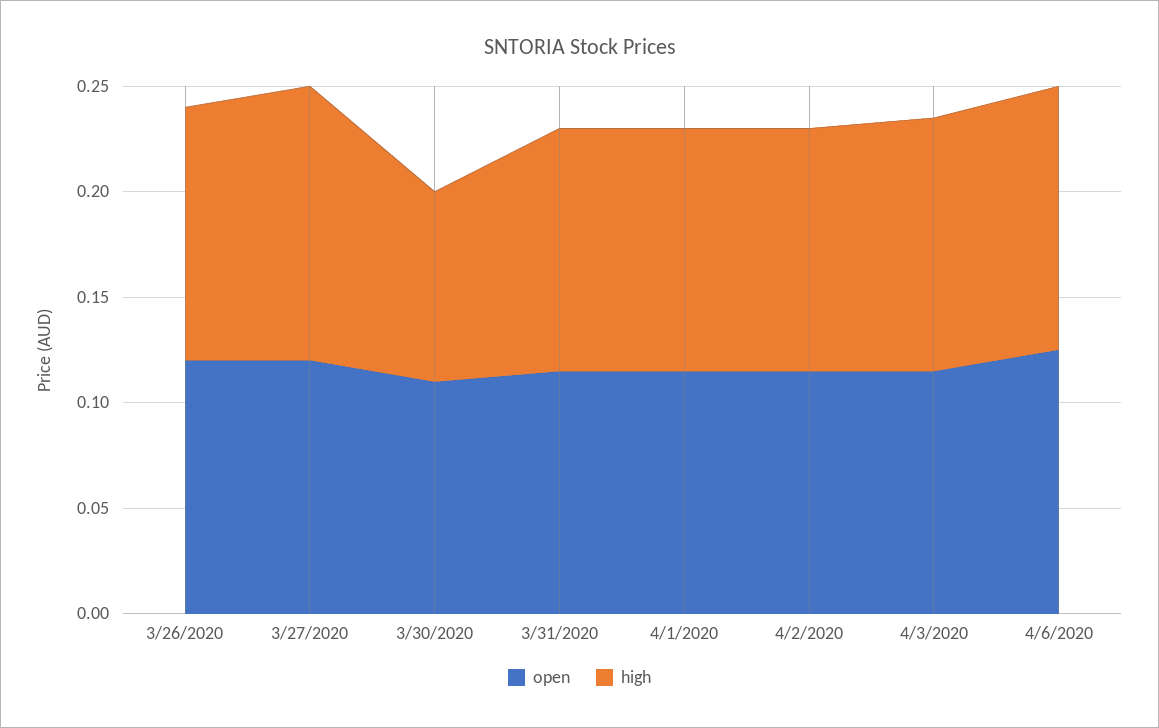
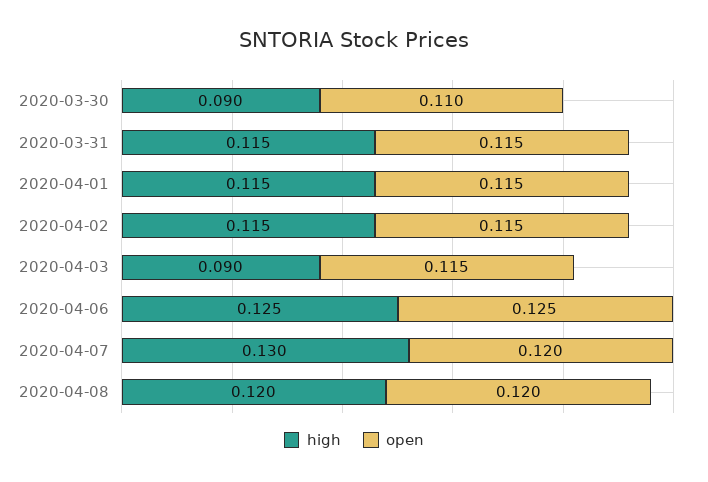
open, 3/26/2020: 0.12 -> none
high, 3/26/2020: 0.12 -> none
open, 3/27/2020: 0.12 -> none
high, 3/27/2020: 0.13 -> none
high, 4/3/2020: 0.12 -> 0.09
high, 2020-04-07: none -> 0.13
open, 2020-04-07: none -> 0.12
high, 2020-04-08: none -> 0.12
open, 2020-04-08: none -> 0.12

